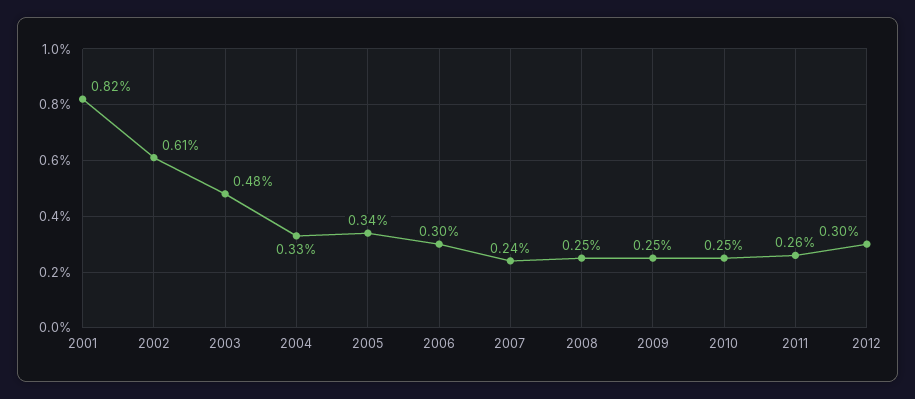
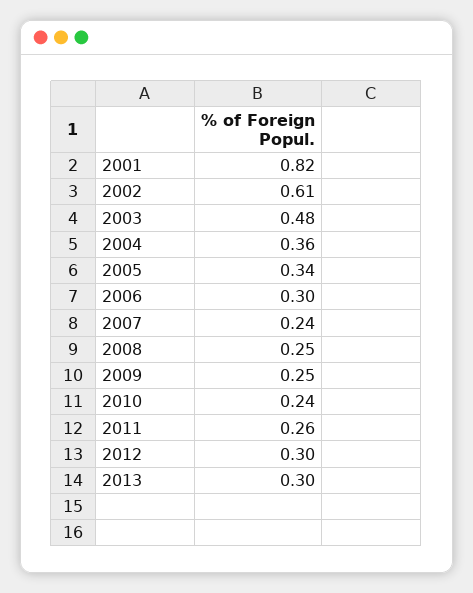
2004: 0.33 -> 0.36
2010: 0.25 -> 0.24
2013: none -> 0.3

